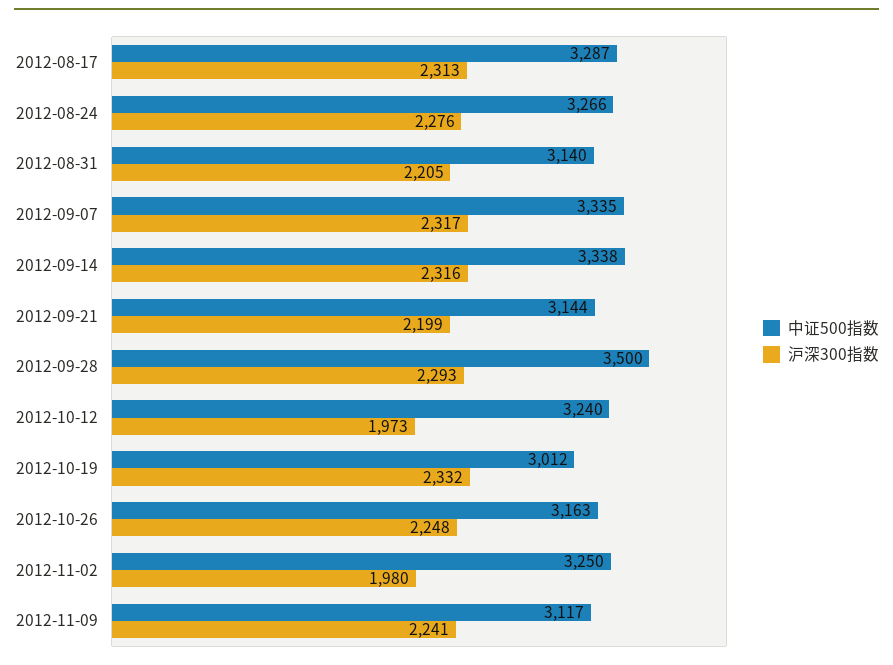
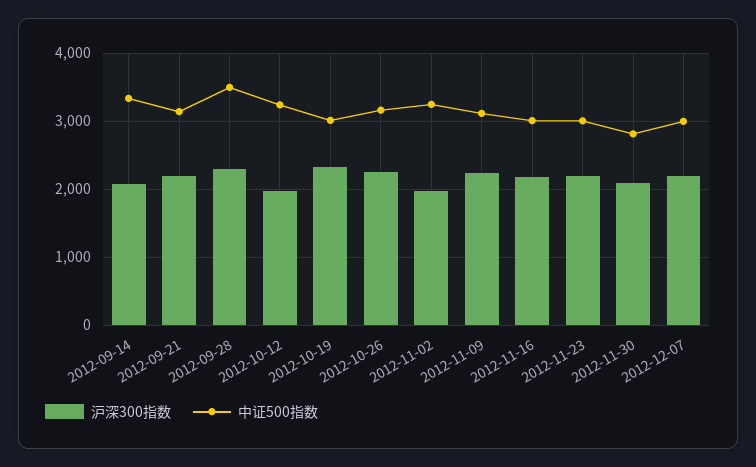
中证500指数, 2012-08-17: 3287 -> none
沪深300指数, 2012-08-17: 2313 -> none
中证500指数, 2012-08-24: 3266 -> none
沪深300指数, 2012-08-24: 2276 -> none
中证500指数, 2012-08-31: 3140 -> none
沪深300指数, 2012-08-31: 2205 -> none
中证500指数, 2012-09-07: 3335 -> none
沪深300指数, 2012-09-07: 2317 -> none
沪深300指数, 2012-09-14: 2316 -> 2100
沪深300指数, 2012-11-16: none -> 2200
中证500指数, 2012-11-16: none -> 3000
沪深300指数, 2012-11-23: none -> 2200
中证500指数, 2012-11-23: none -> 3000
沪深300指数, 2012-11-30: none -> 2100
中证500指数, 2012-11-30: none -> 2800
沪深300指数, 2012-12-07: none -> 2200
中证500指数, 2012-12-07: none -> 3000

